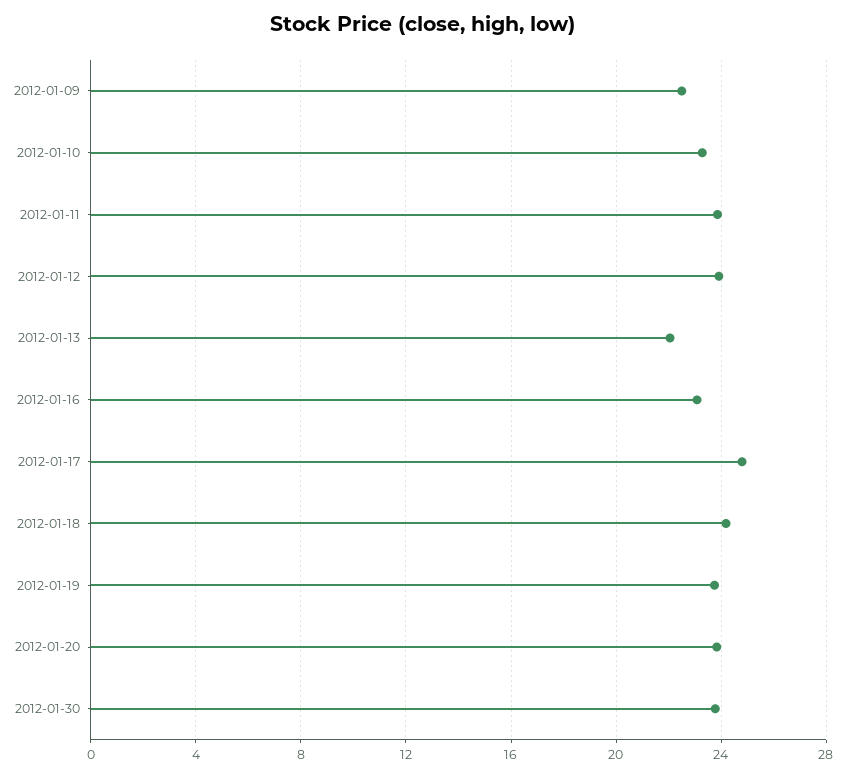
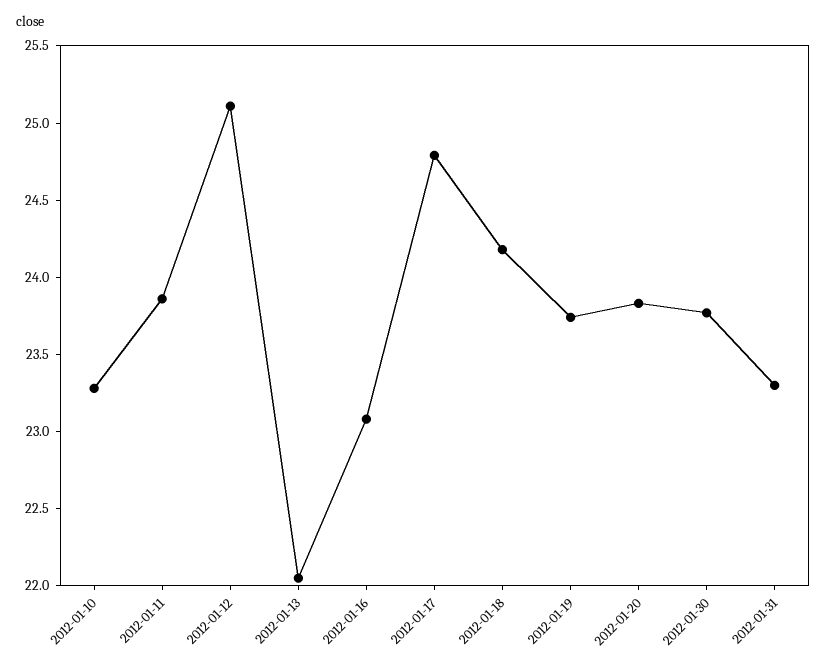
2012-01-09: 22.5 -> none
2012-01-12: 24 -> 25.1
2012-01-31: none -> 23.3

